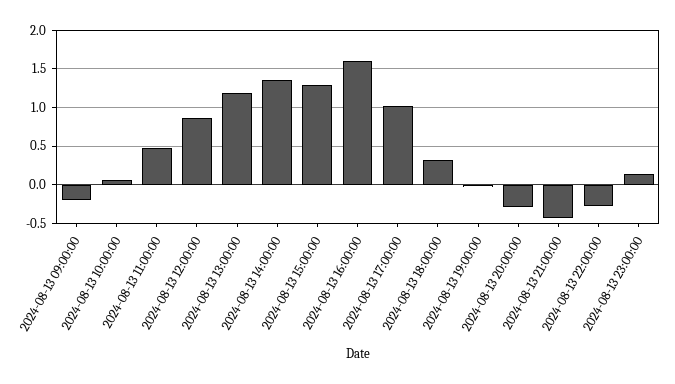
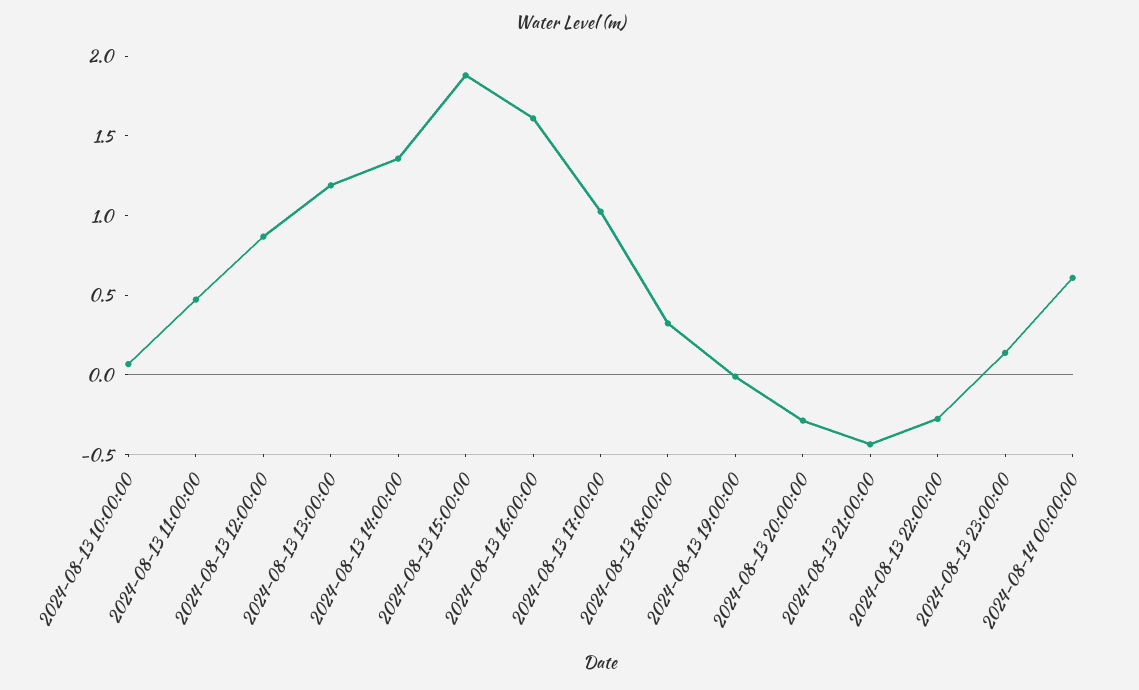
2024-08-13 09:00:00: -0.2 -> none
2024-08-13 15:00:00: 1.3 -> 1.9
2024-08-14 00:00:00: none -> 0.6

